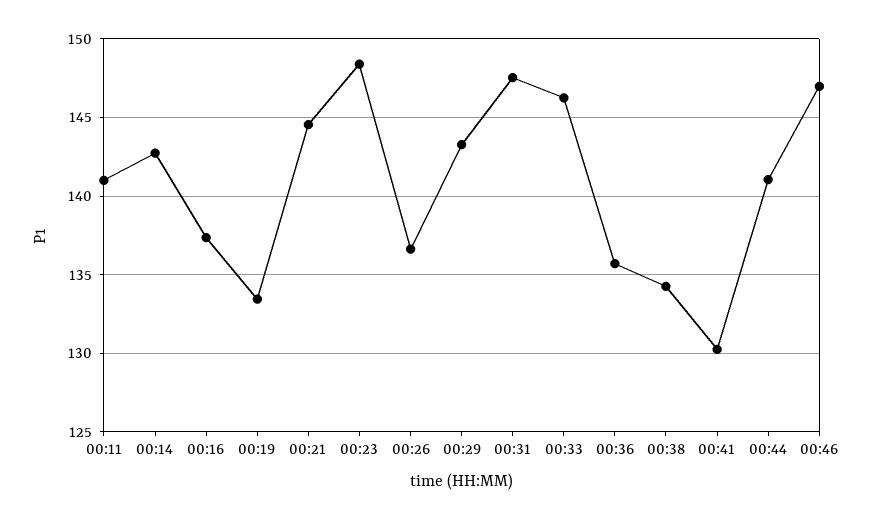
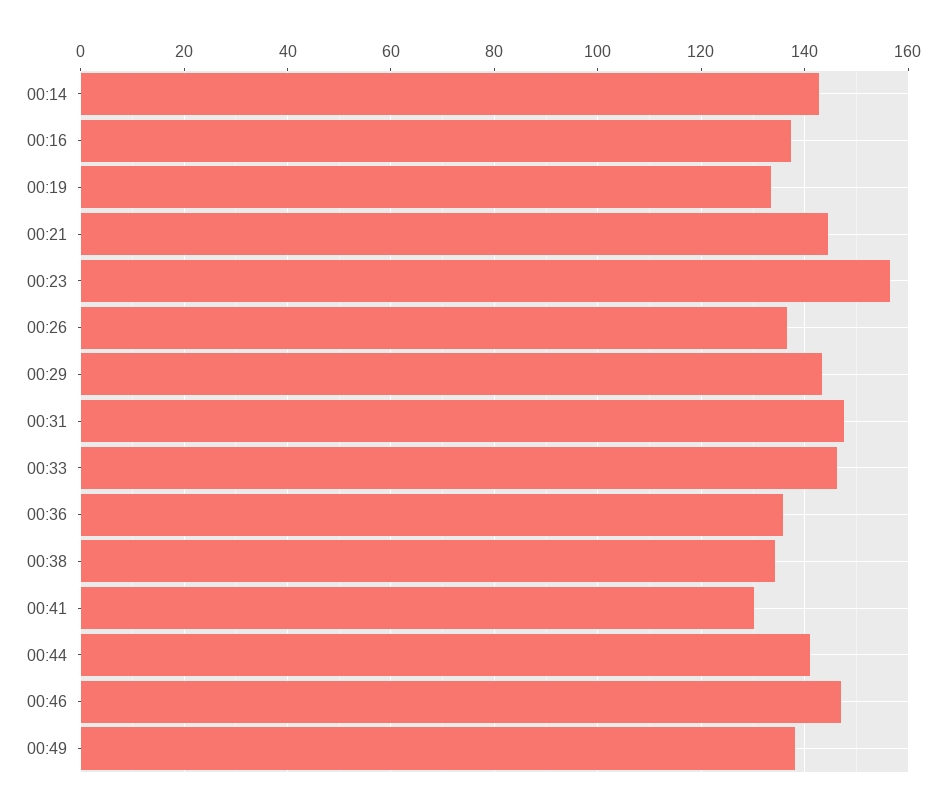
00:11: 141 -> none
00:23: 148.5 -> 156
00:49: none -> 138

